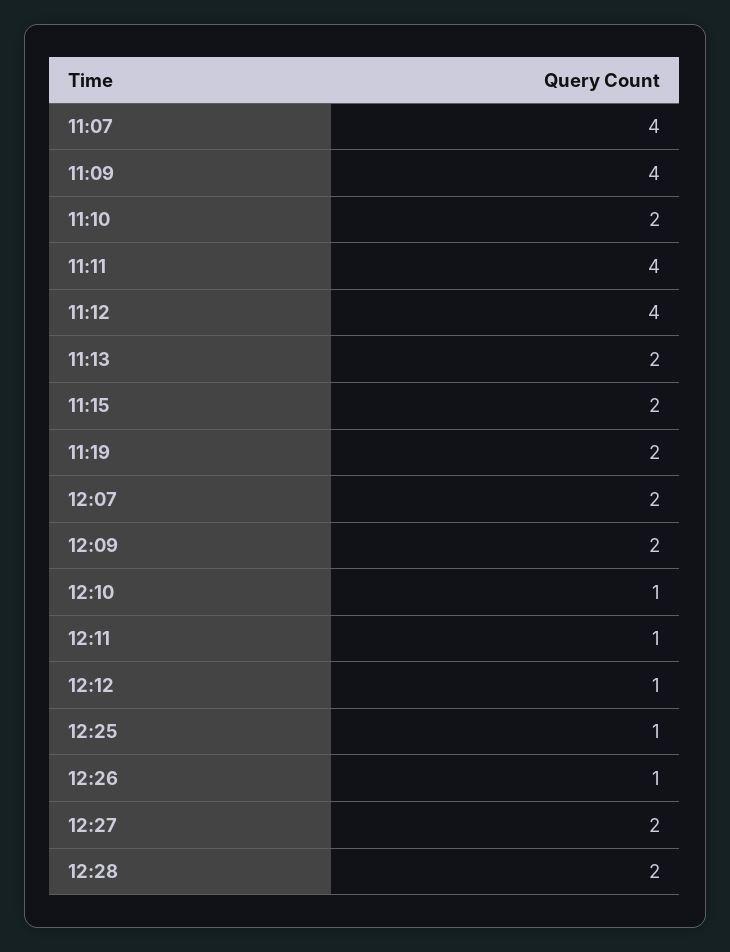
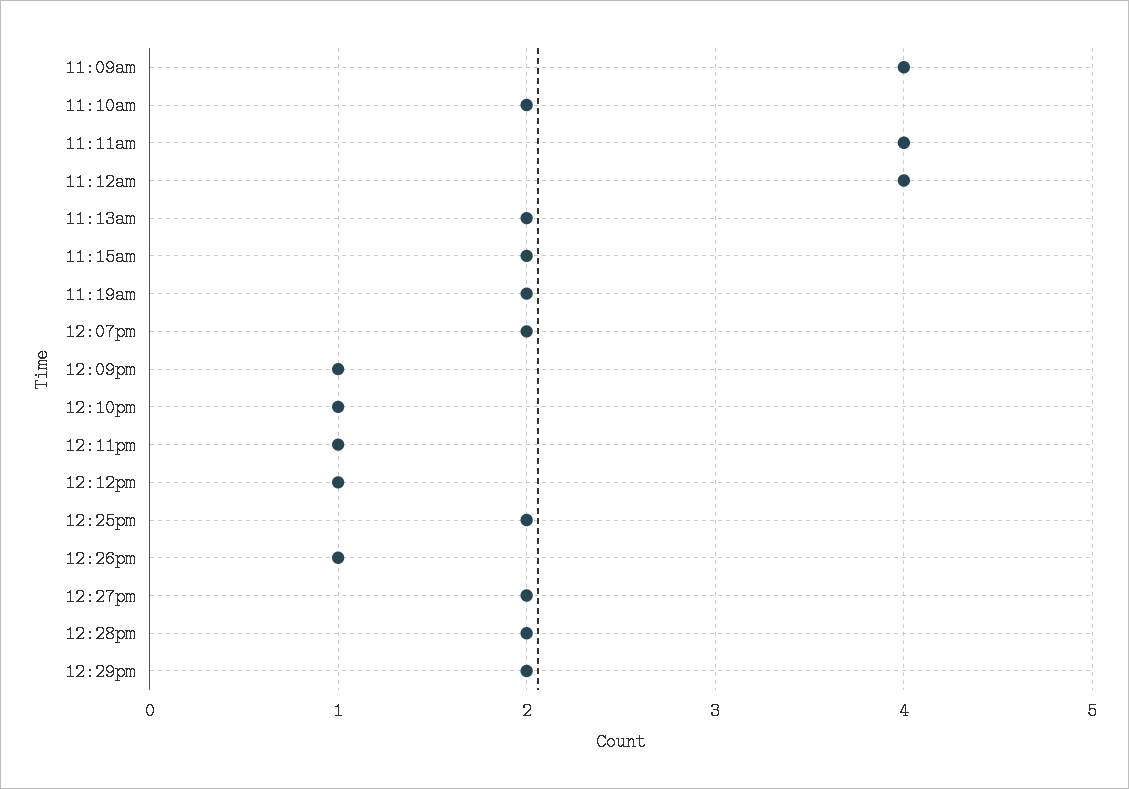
11:07: 4 -> none
12:09: 2 -> 1
12:25: 1 -> 2
12:29pm: none -> 2

